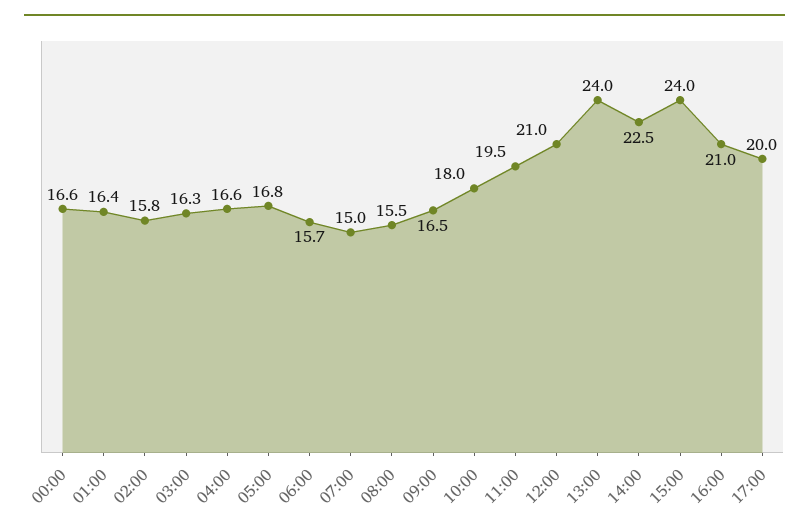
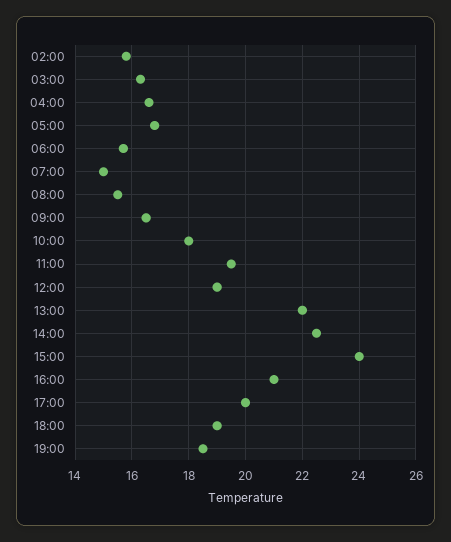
00:00: 16.6 -> none
01:00: 16.4 -> none
12:00: 21 -> 19
13:00: 24 -> 22
18:00: none -> 19
19:00: none -> 18.5

